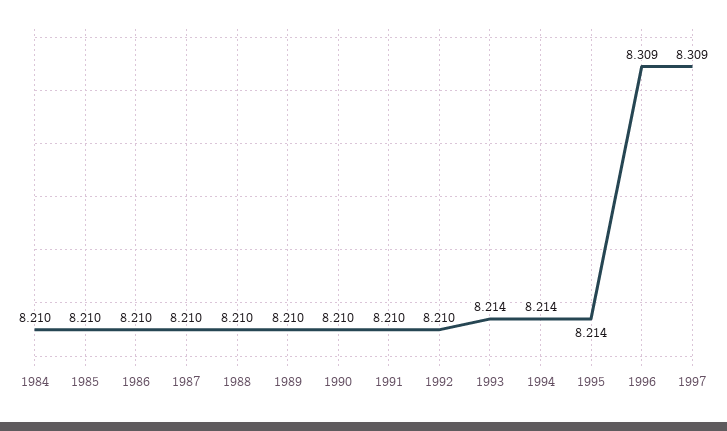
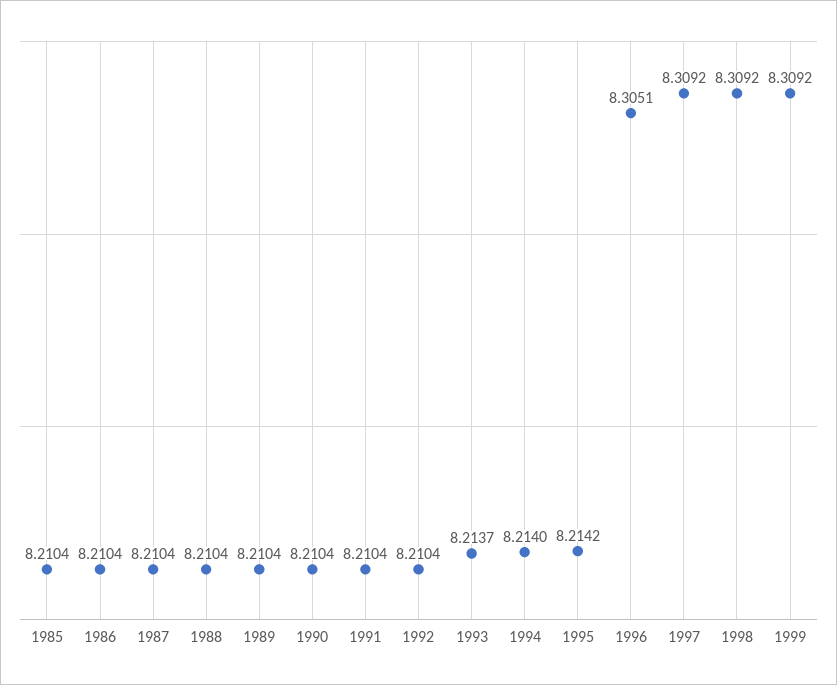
1984: 8.21 -> none
1996: 8.309 -> 8.3051
1998: none -> 8.3092
1999: none -> 8.3092

